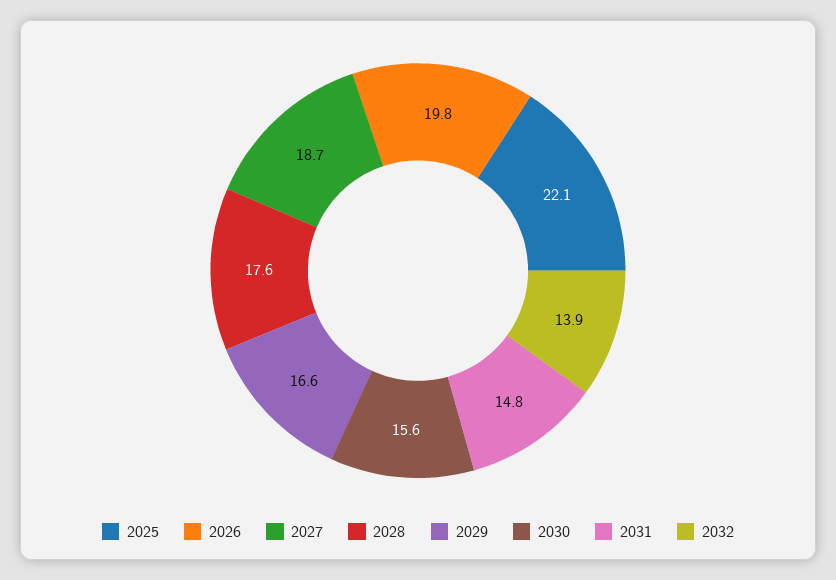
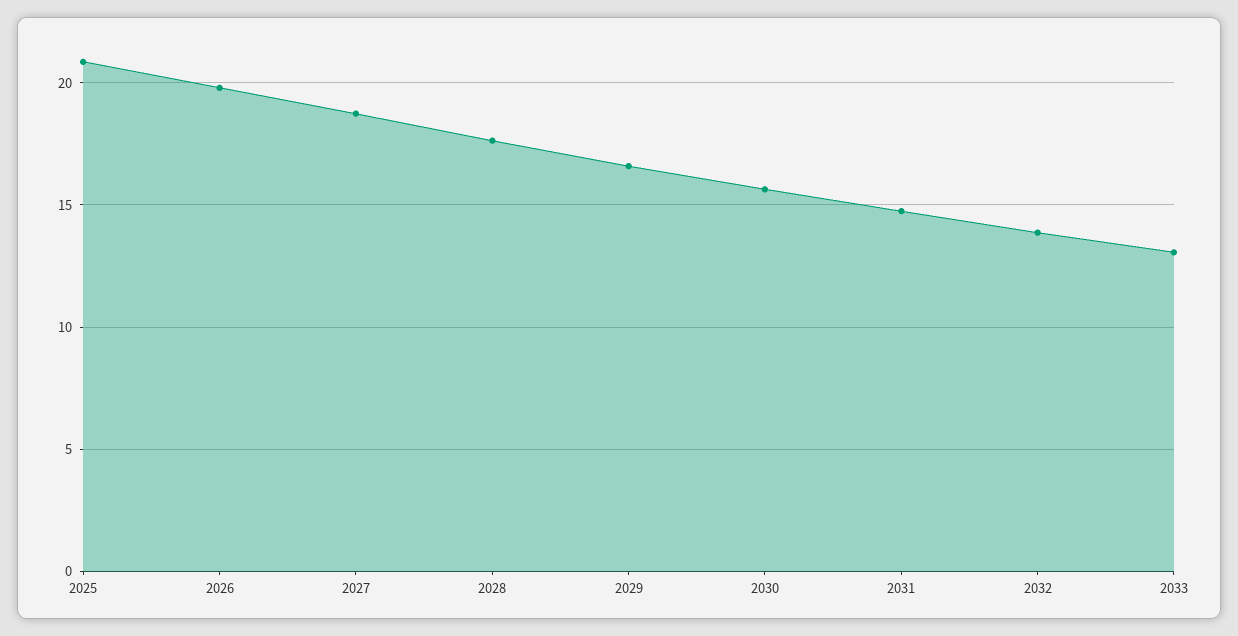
2025: 22.1 -> 21
2033: none -> 13

